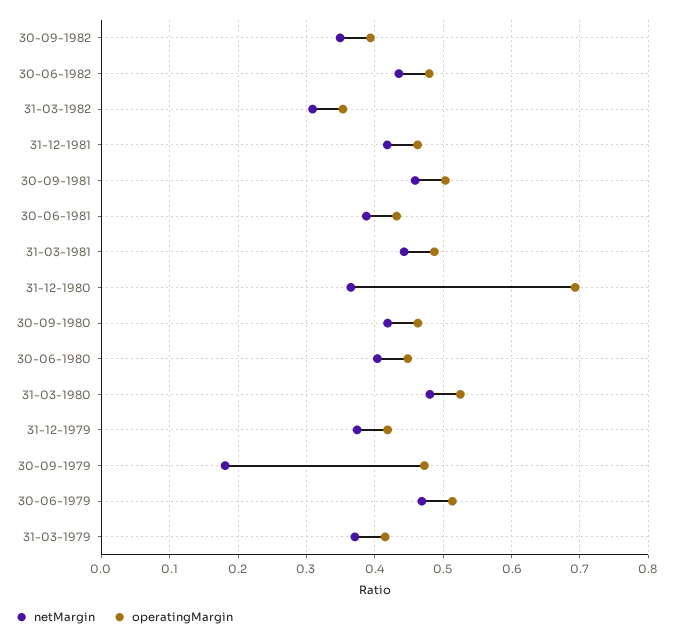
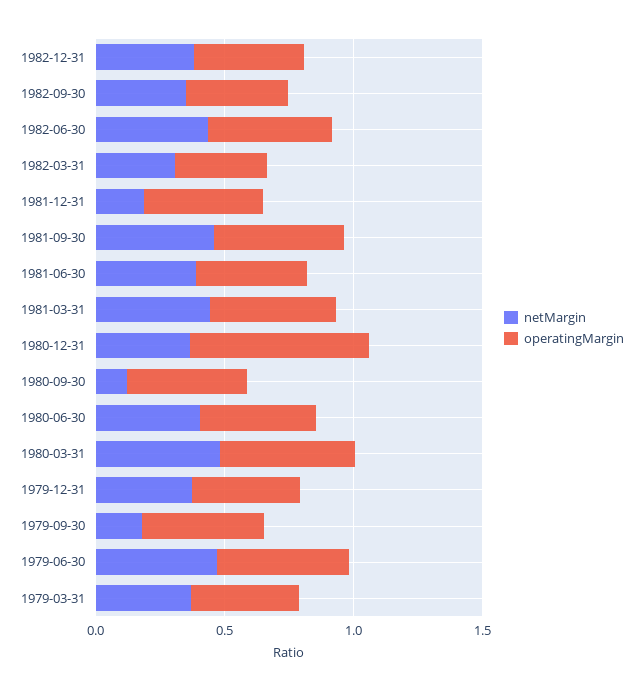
netMargin, 31-12-1981: 0.42 -> 0.2
netMargin, 30-09-1980: 0.42 -> 0.1
netMargin, 1982-12-31: none -> 0.4
operatingMargin, 1982-12-31: none -> 0.4

